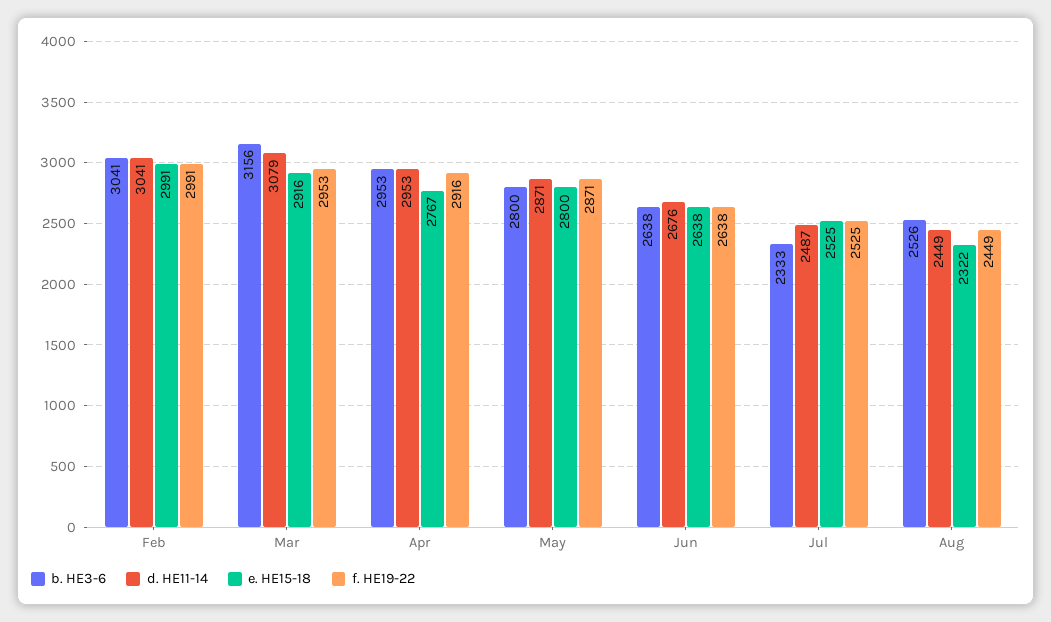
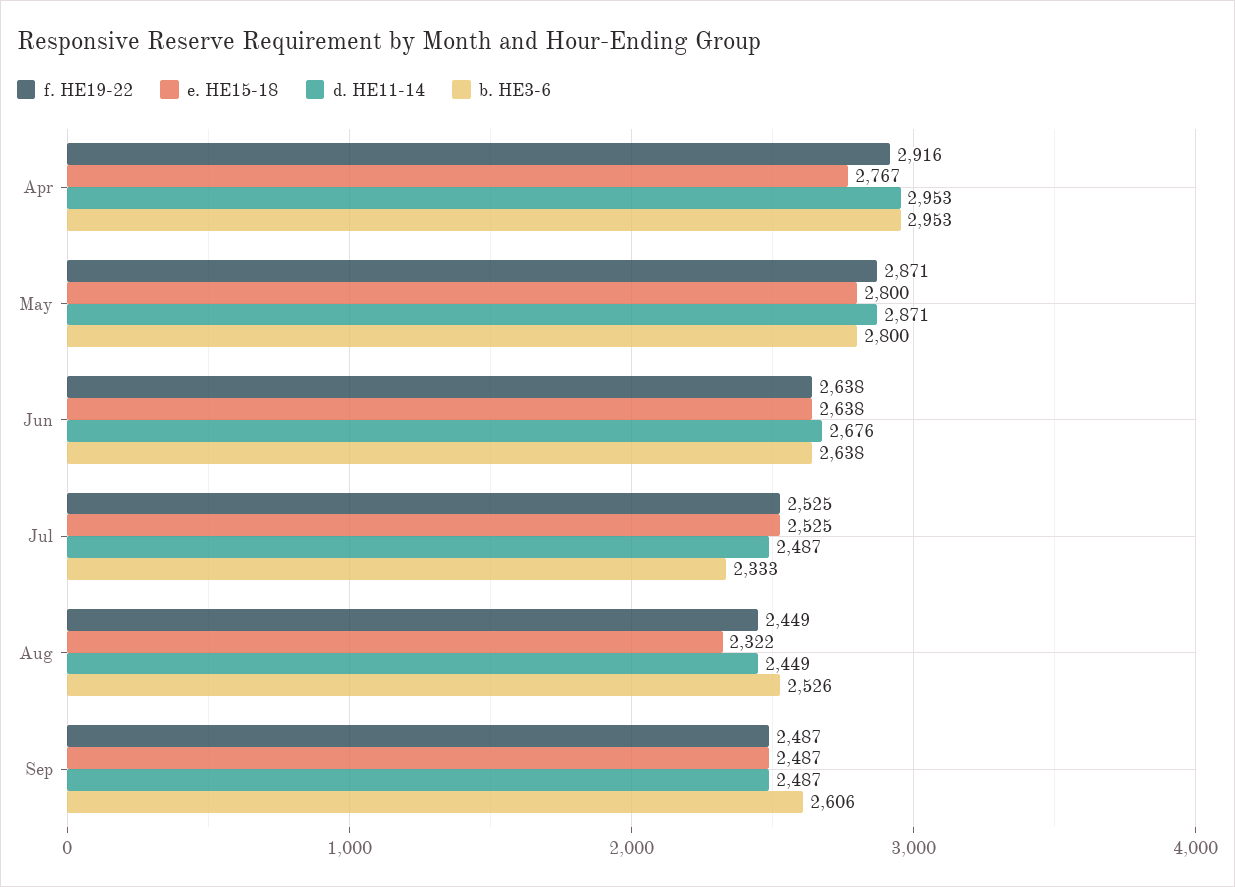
b. HE3-6, Feb: 3041 -> none
d. HE11-14, Feb: 3041 -> none
e. HE15-18, Feb: 2991 -> none
f. HE19-22, Feb: 2991 -> none
b. HE3-6, Mar: 3156 -> none
d. HE11-14, Mar: 3079 -> none
e. HE15-18, Mar: 2916 -> none
f. HE19-22, Mar: 2953 -> none
f. HE19-22, Sep: none -> 2487
e. HE15-18, Sep: none -> 2487
d. HE11-14, Sep: none -> 2487
b. HE3-6, Sep: none -> 2606

